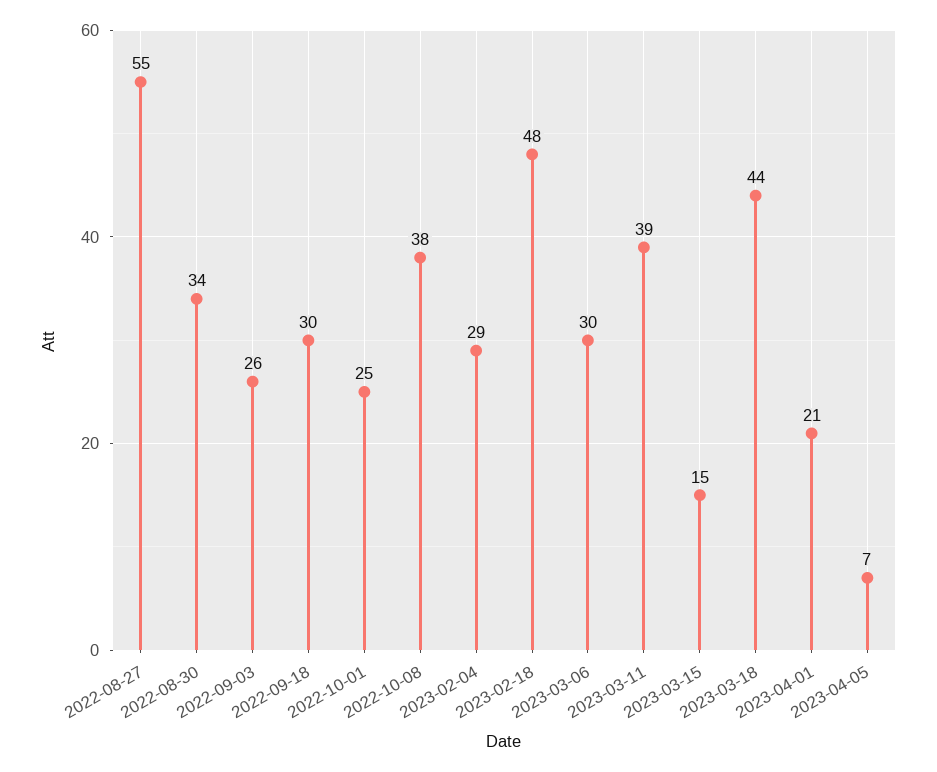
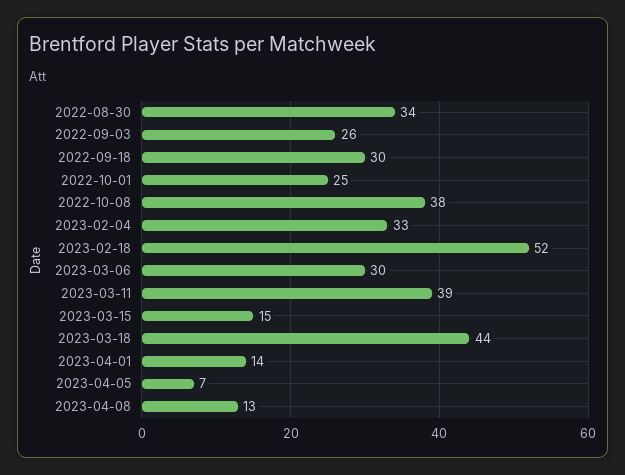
2022-08-27: 55 -> none
2023-02-04: 29 -> 33
2023-02-18: 48 -> 52
2023-04-01: 21 -> 14
2023-04-08: none -> 13

